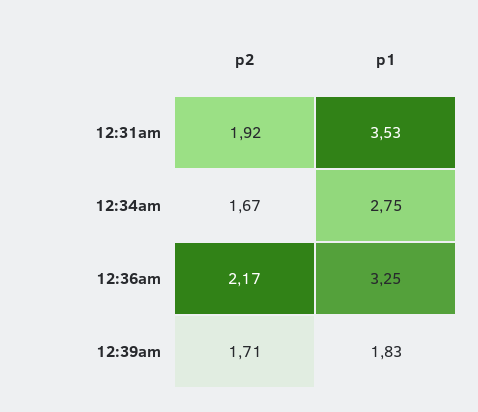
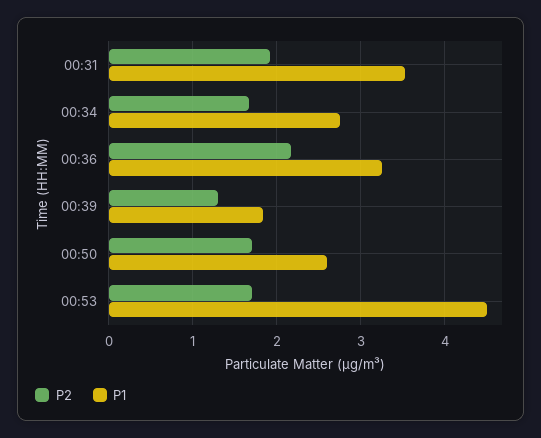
p2, 12:39am: 1.71 -> 1.3
p2, 00:50: none -> 1.7
p1, 00:50: none -> 2.6
p2, 00:53: none -> 1.7
p1, 00:53: none -> 4.5

